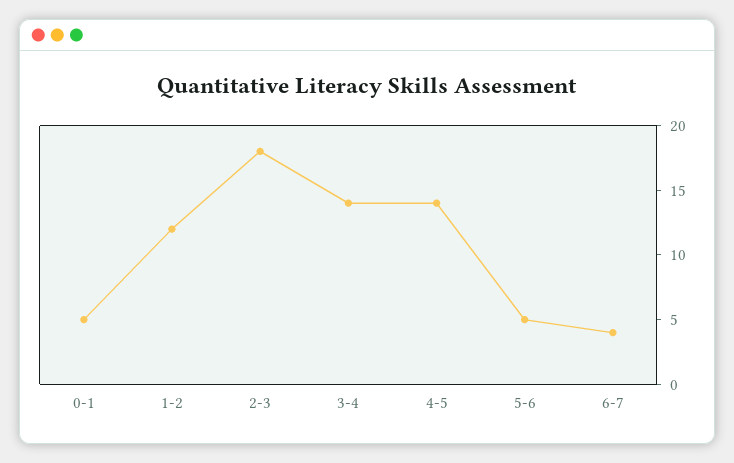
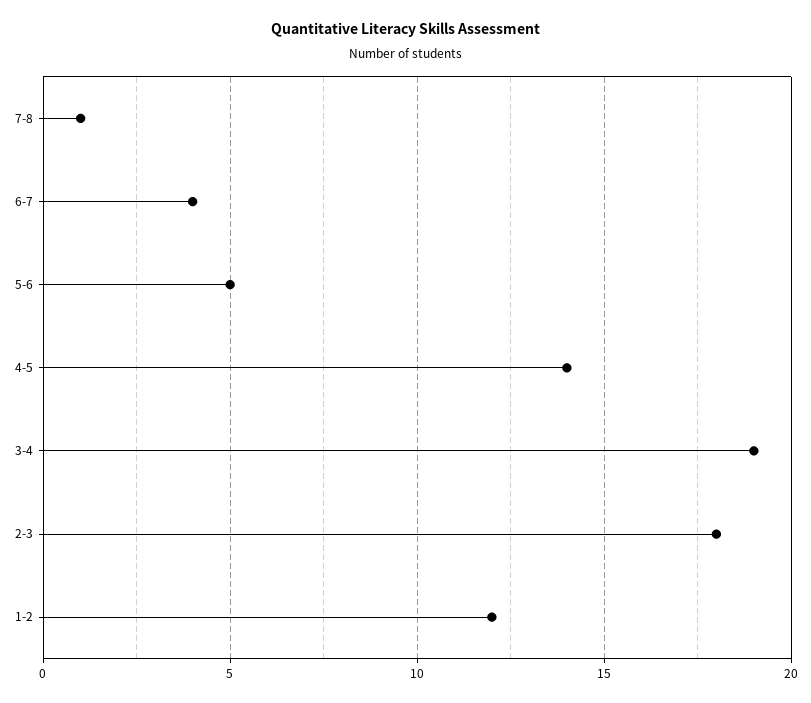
0-1: 5 -> none
3-4: 14 -> 19
7-8: none -> 1

